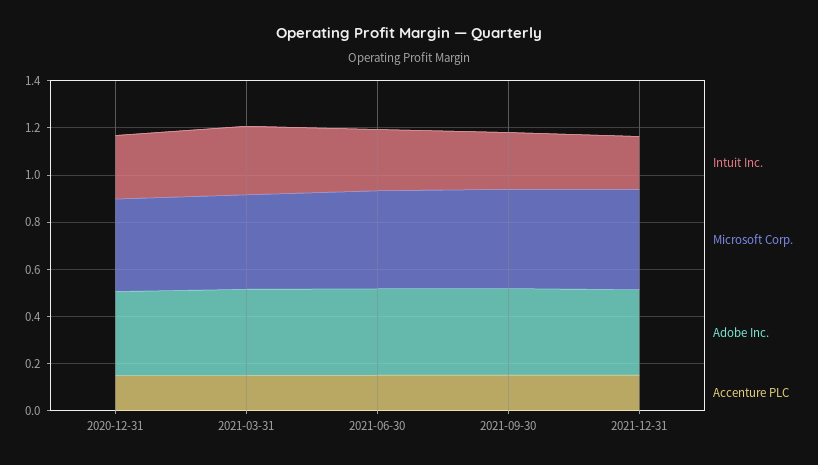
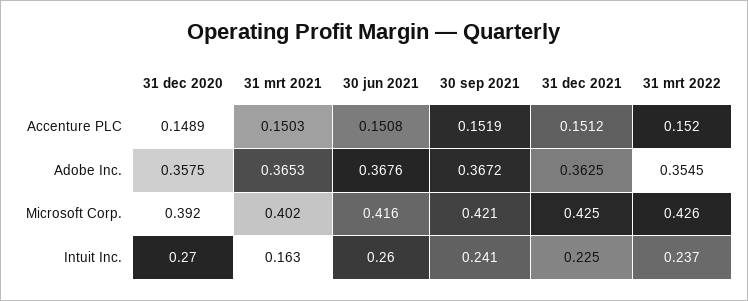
Intuit Inc., 2021-03-31: 0.3 -> 0.163
Accenture PLC, 31 mrt 2022: none -> 0.152
Adobe Inc., 31 mrt 2022: none -> 0.3545
Microsoft Corp., 31 mrt 2022: none -> 0.426
Intuit Inc., 31 mrt 2022: none -> 0.237

